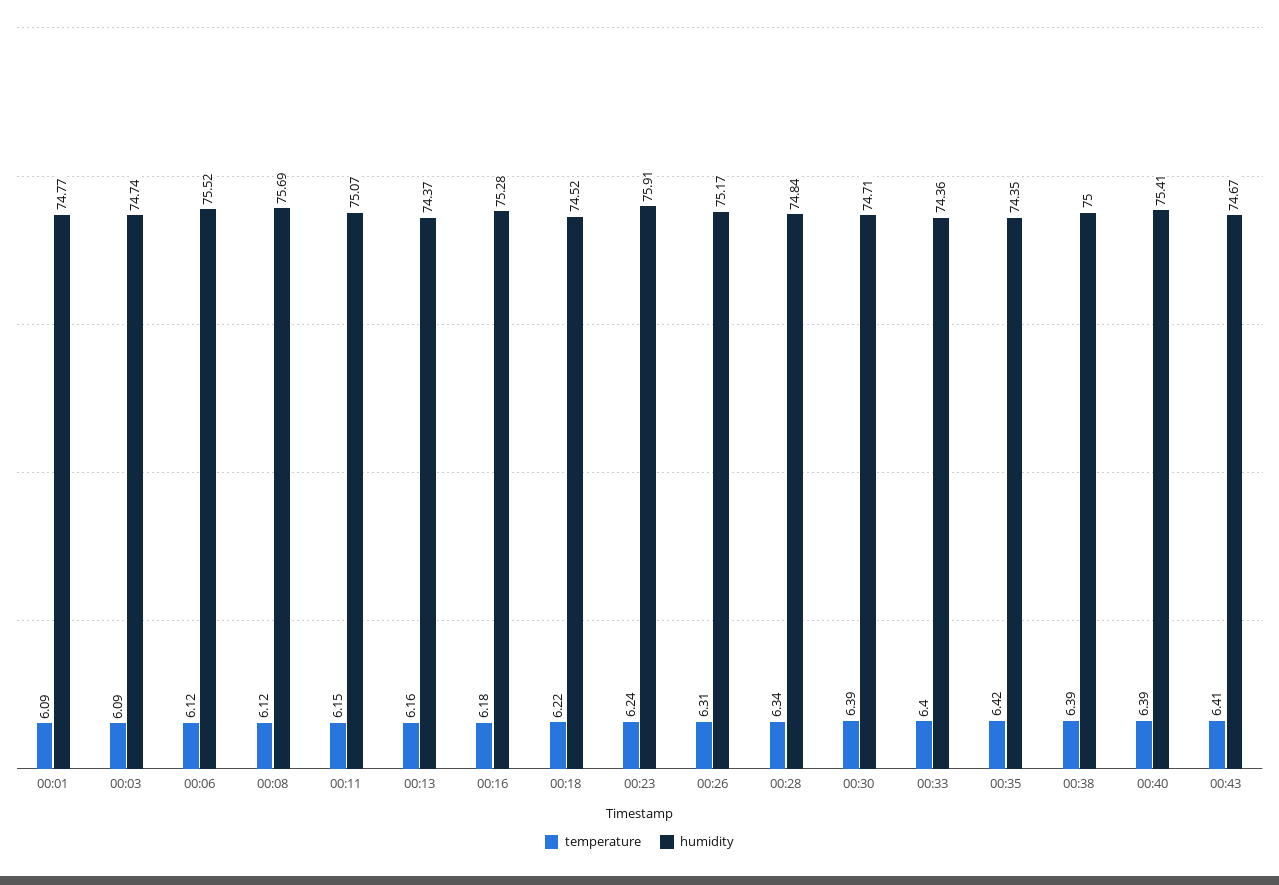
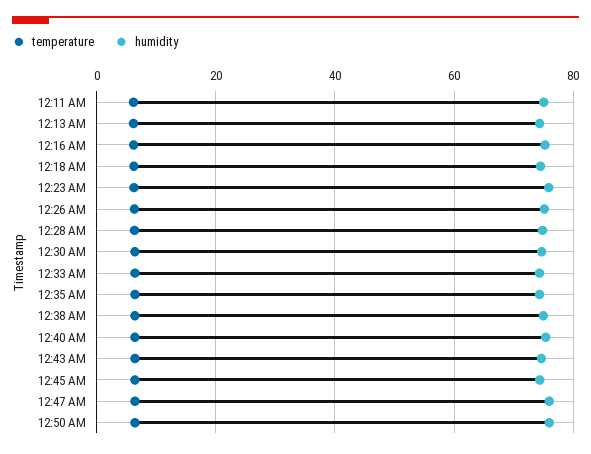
temperature, 00:01: 6.09 -> none
humidity, 00:01: 74.77 -> none
temperature, 00:03: 6.09 -> none
humidity, 00:03: 74.74 -> none
temperature, 00:06: 6.12 -> none
humidity, 00:06: 75.52 -> none
temperature, 00:08: 6.12 -> none
humidity, 00:08: 75.69 -> none
temperature, 12:45 AM: none -> 6
humidity, 12:45 AM: none -> 74
temperature, 12:47 AM: none -> 6
humidity, 12:47 AM: none -> 76
temperature, 12:50 AM: none -> 6
humidity, 12:50 AM: none -> 76

